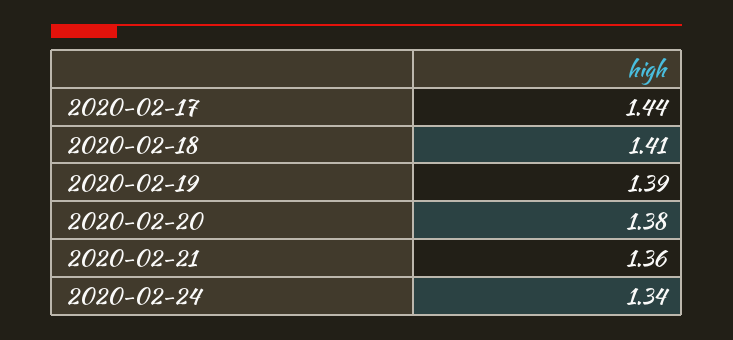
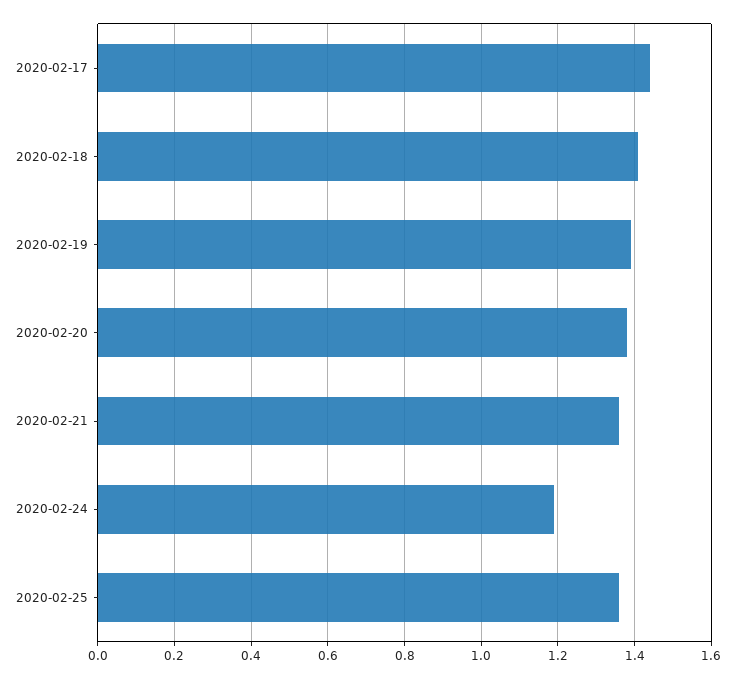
2020-02-24: 1.34 -> 1.2
2020-02-25: none -> 1.35

